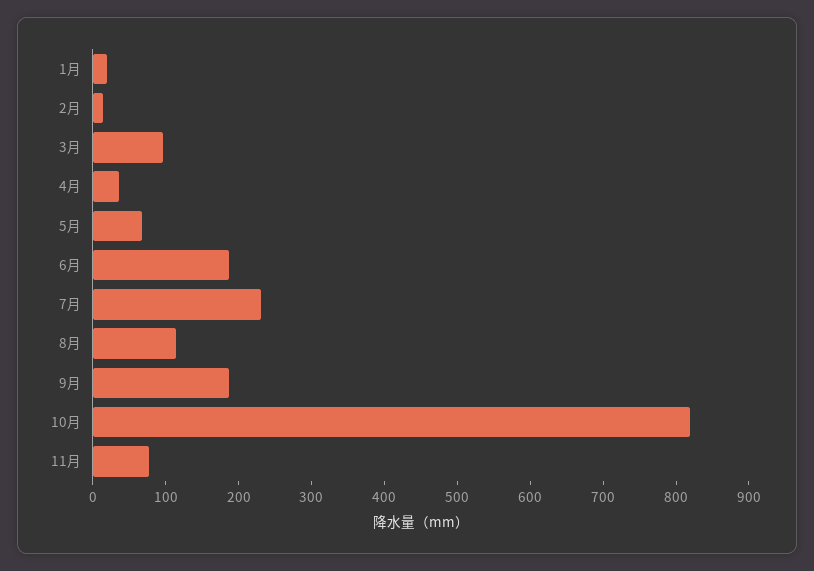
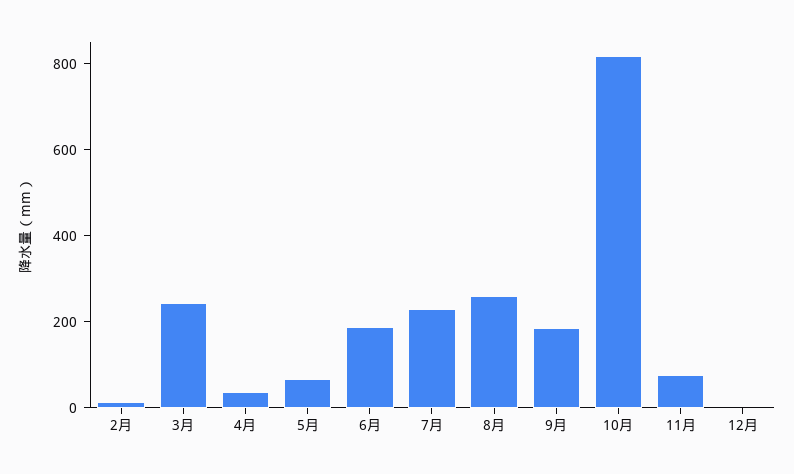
1月: 20 -> none
3月: 100 -> 250
8月: 120 -> 250
12月: none -> 0

